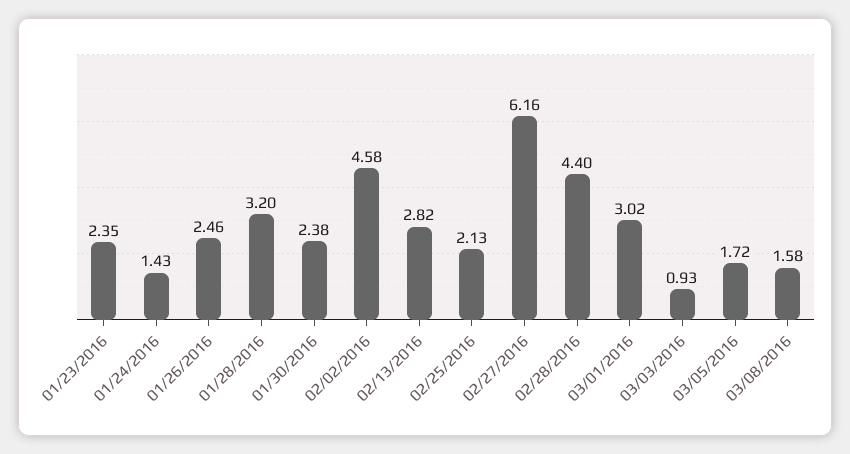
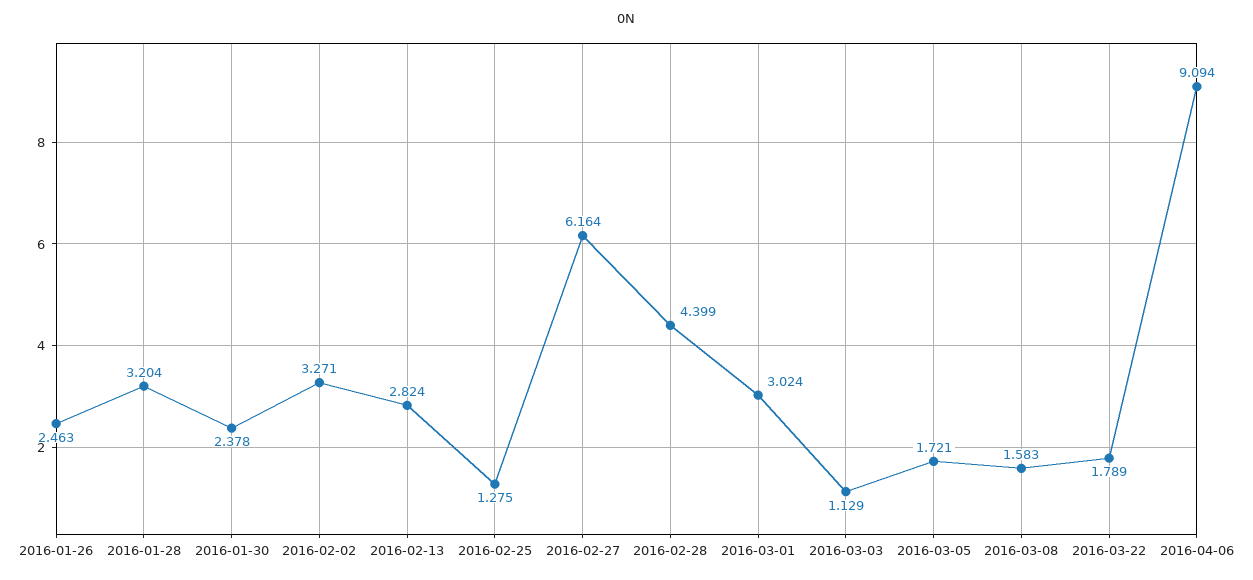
01/23/2016: 2.35 -> none
01/24/2016: 1.43 -> none
02/02/2016: 4.58 -> 3.271
02/25/2016: 2.13 -> 1.275
03/03/2016: 0.93 -> 1.129
2016-03-22: none -> 1.789
2016-04-06: none -> 9.094

